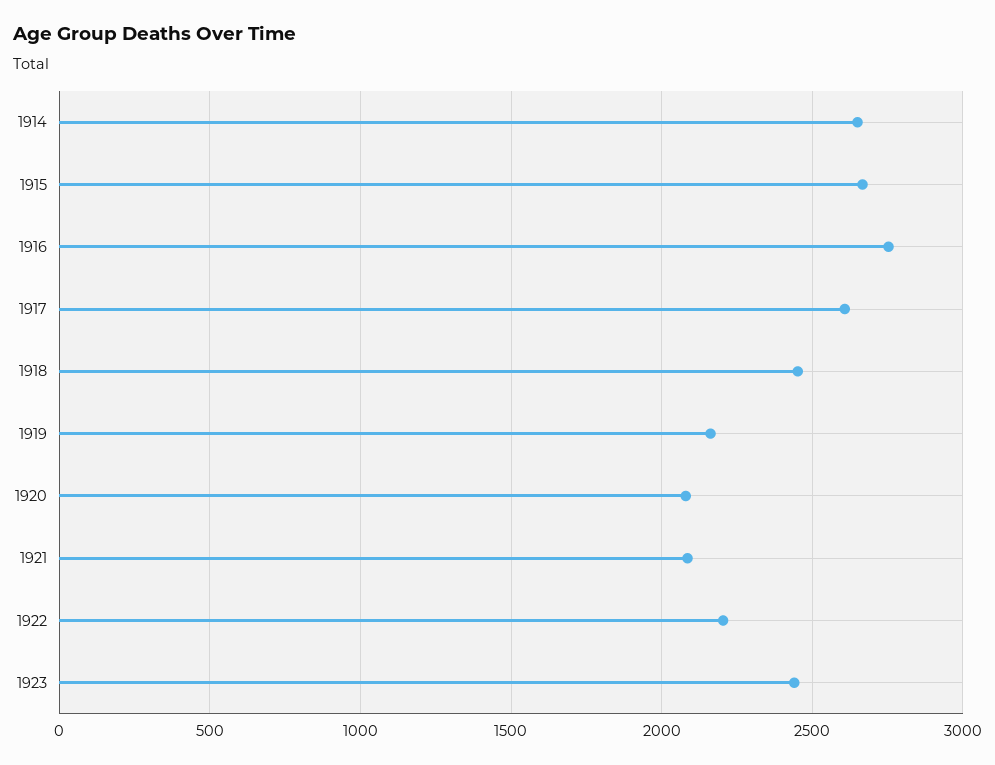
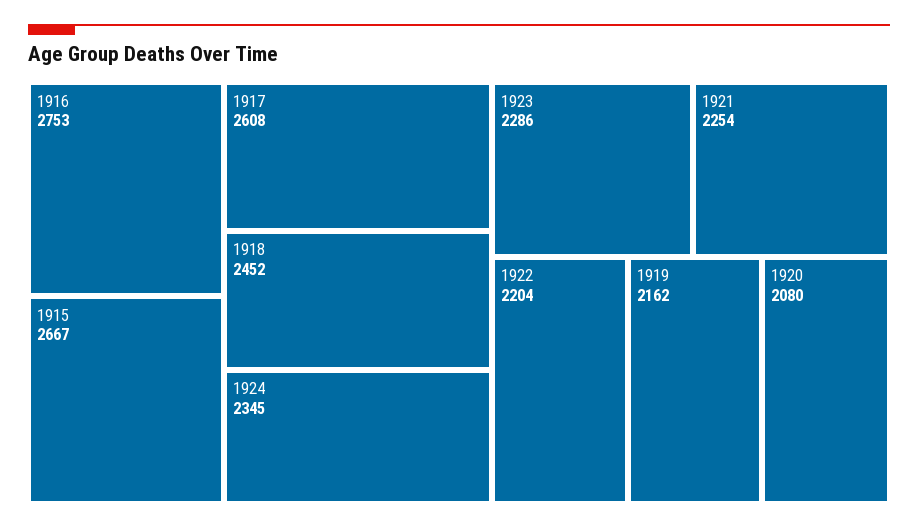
1914: 2650 -> none
1921: 2100 -> 2254
1923: 2450 -> 2286
1924: none -> 2345

